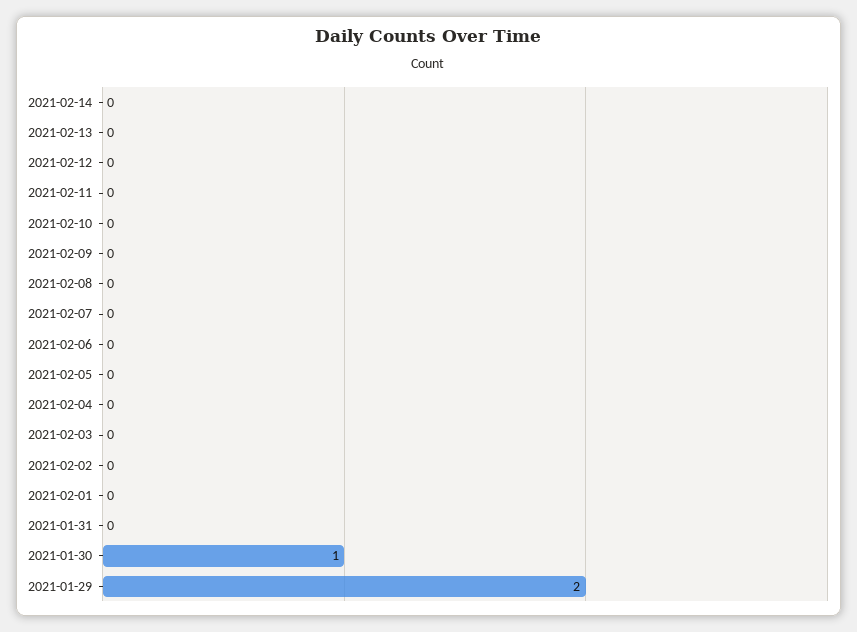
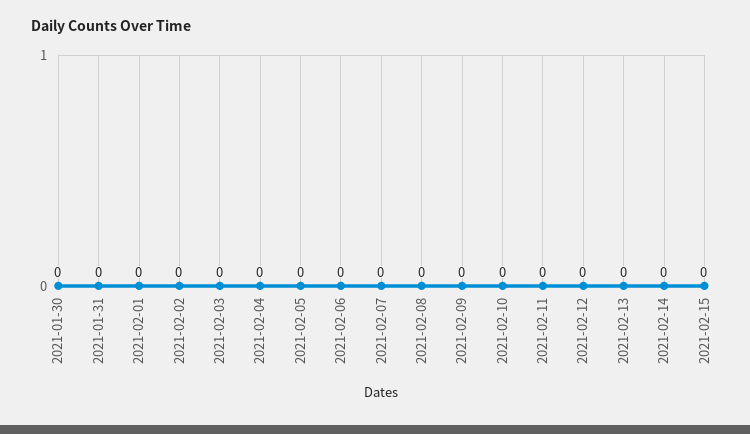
2021-01-30: 1 -> 0
2021-01-29: 2 -> none
2021-02-15: none -> 0

